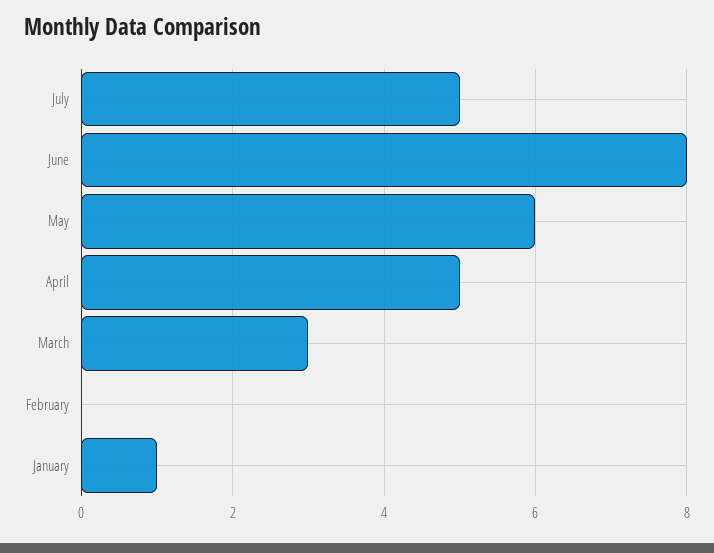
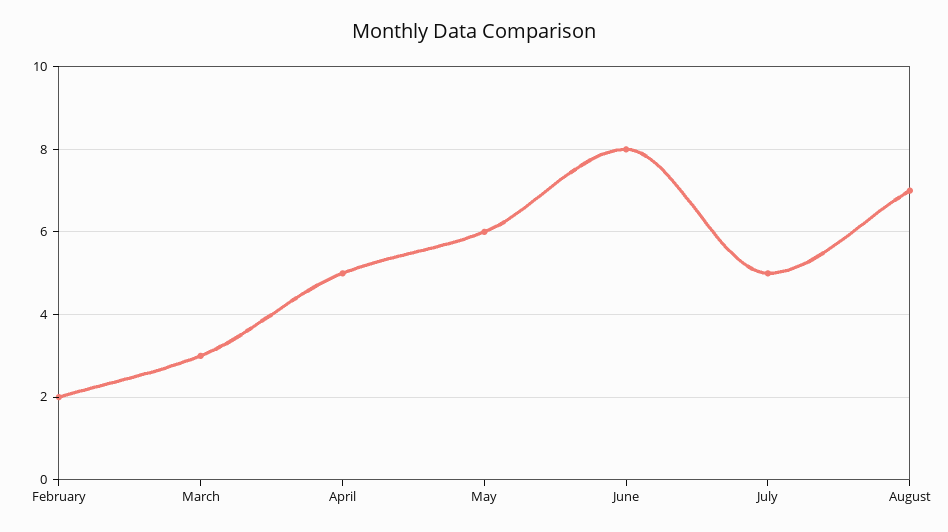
February: 0 -> 2
January: 1 -> none
August: none -> 7

